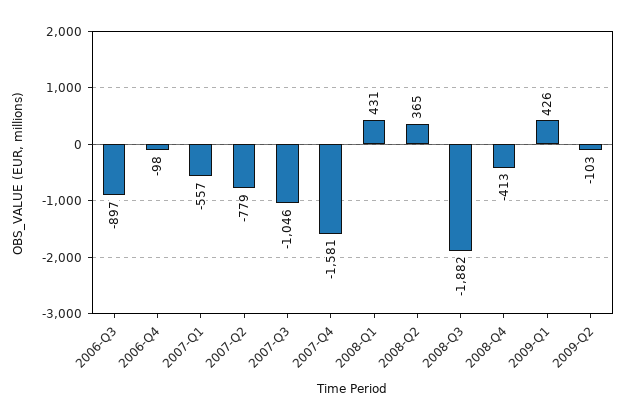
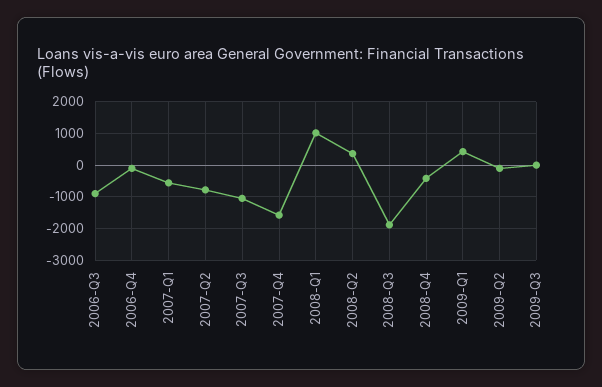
2008-Q1: 431 -> 1000
2009-Q3: none -> 0

